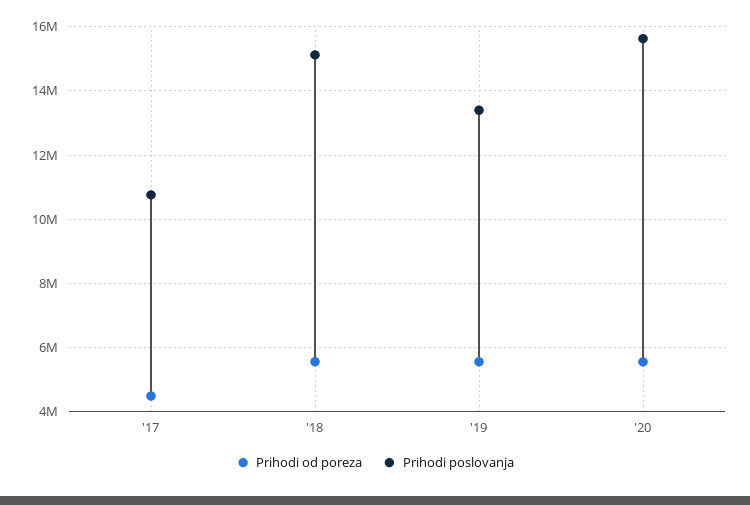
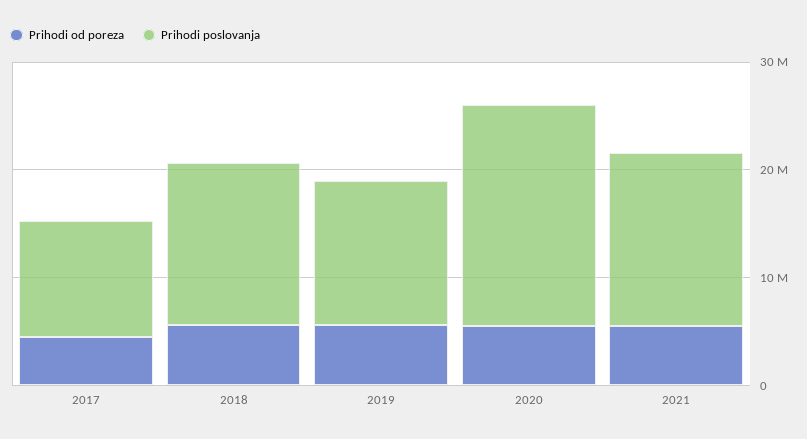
Prihodi poslovanja, '20: 15600000 -> 20000000
Prihodi od poreza, 2021: none -> 6000000
Prihodi poslovanja, 2021: none -> 16000000

